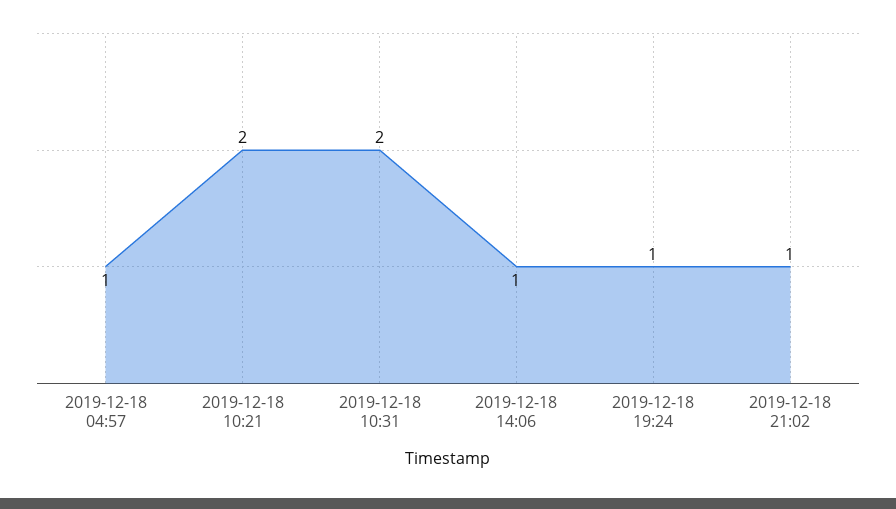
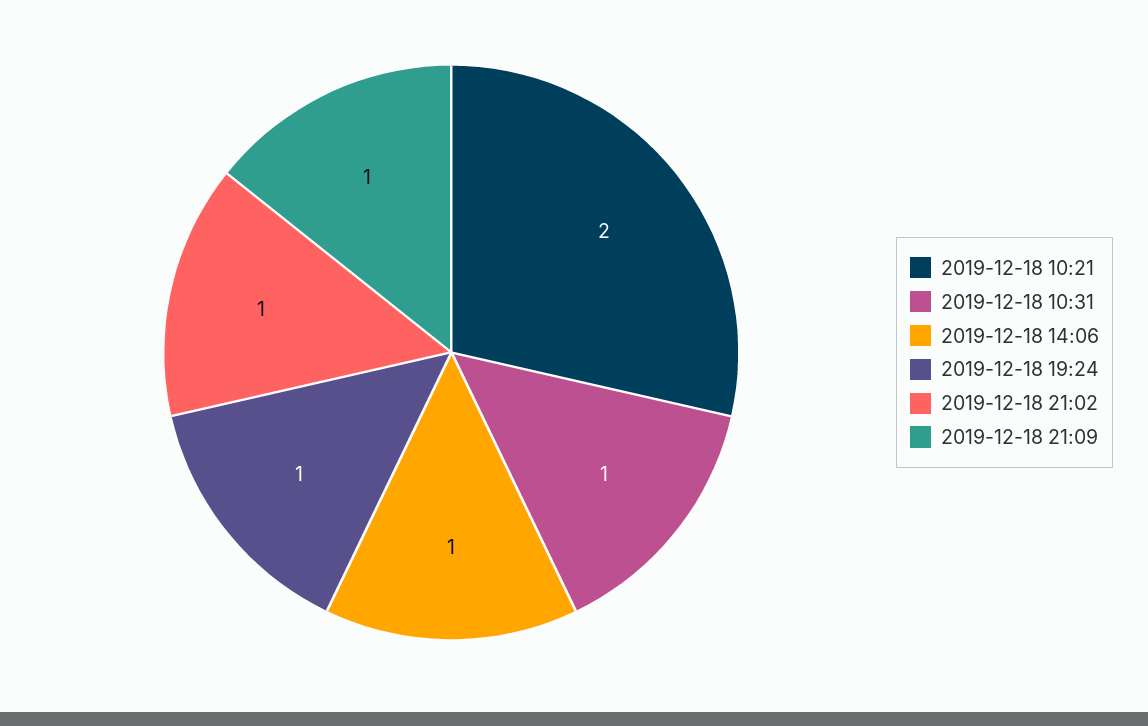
2019-12-18 04:57: 1 -> none
2019-12-18 10:31: 2 -> 1
2019-12-18 21:09: none -> 1

